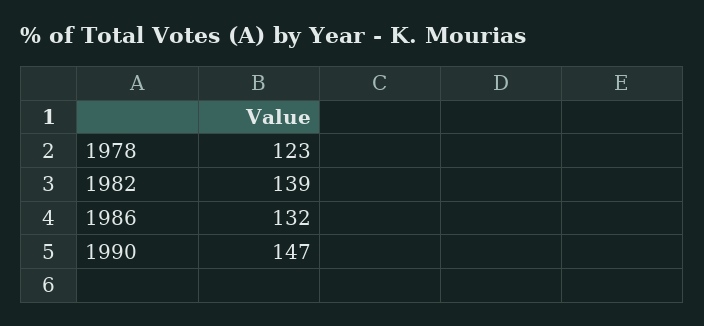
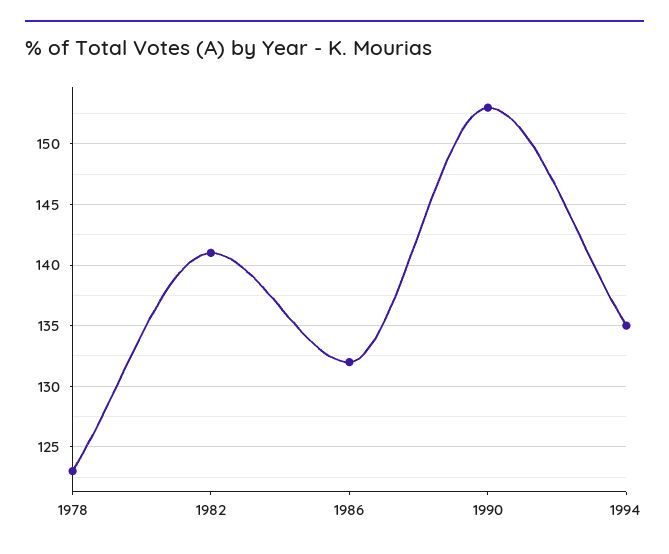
1982: 139 -> 141
1990: 147 -> 153
1994: none -> 135

